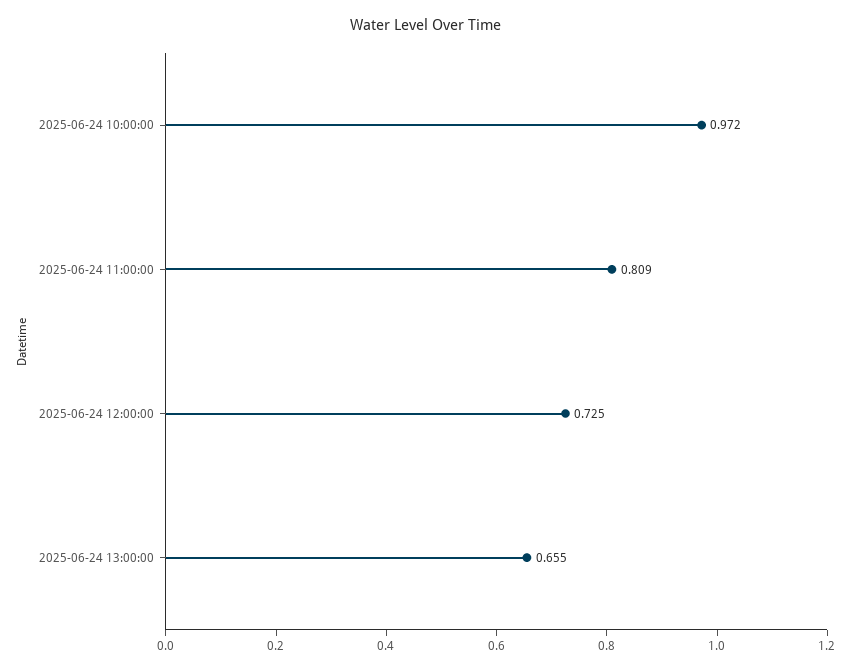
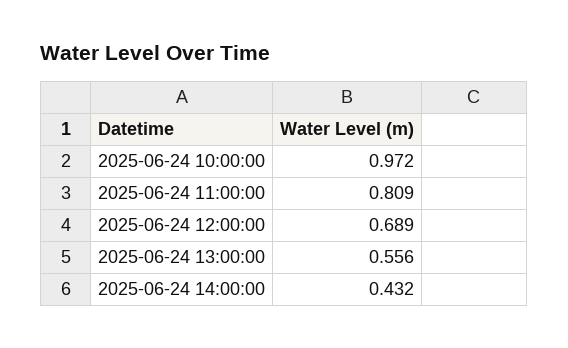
2025-06-24 12:00:00: 0.725 -> 0.689
2025-06-24 13:00:00: 0.655 -> 0.556
2025-06-24 14:00:00: none -> 0.432

